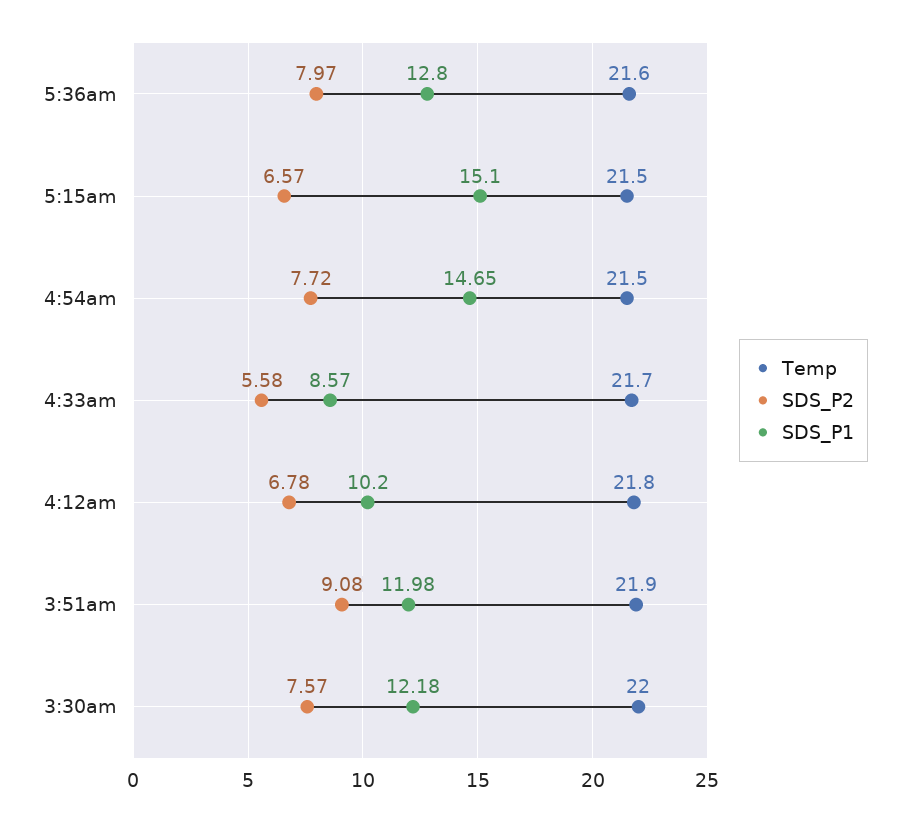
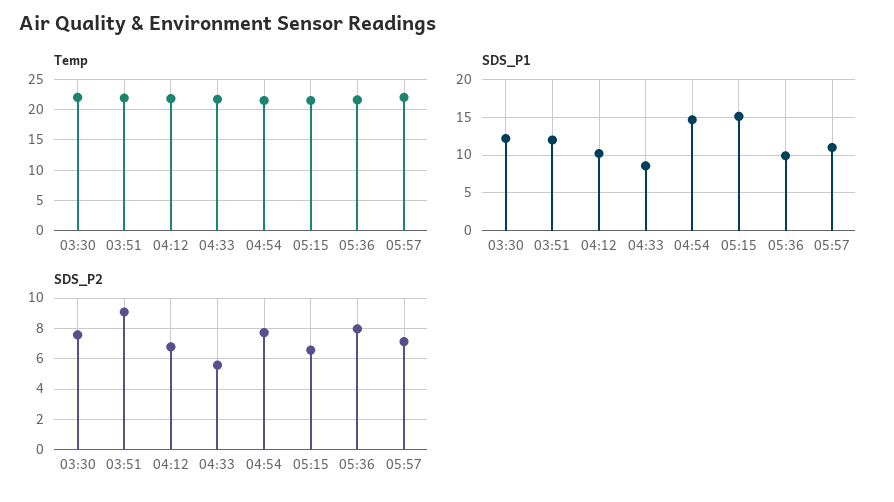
SDS_P1, 5:36am: 12.8 -> 10
Temp, 05:57: none -> 22
SDS_P1, 05:57: none -> 11
SDS_P2, 05:57: none -> 7

